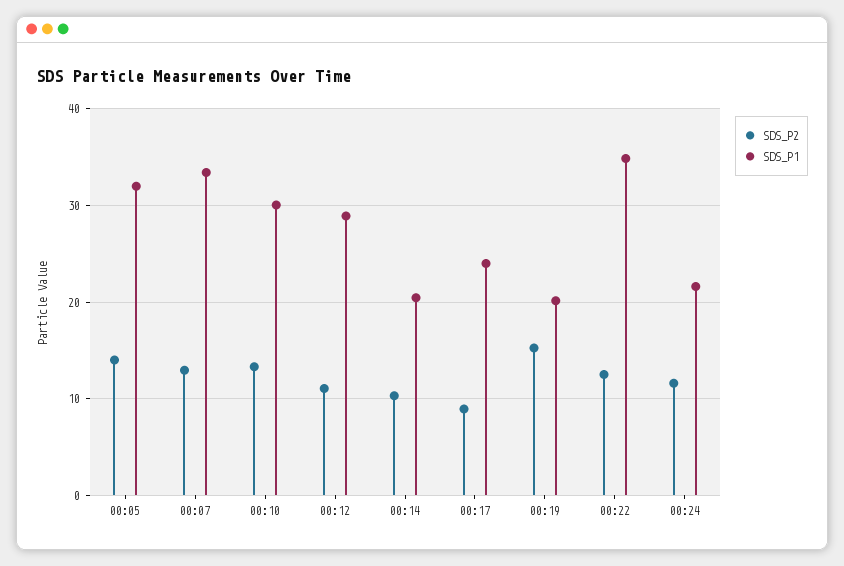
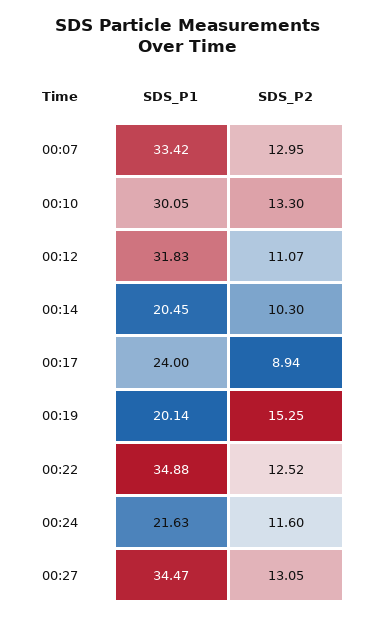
SDS_P2, 00:05: 14 -> none
SDS_P1, 00:05: 32 -> none
SDS_P1, 00:12: 29 -> 31.83
SDS_P1, 00:27: none -> 34.47
SDS_P2, 00:27: none -> 13.05

